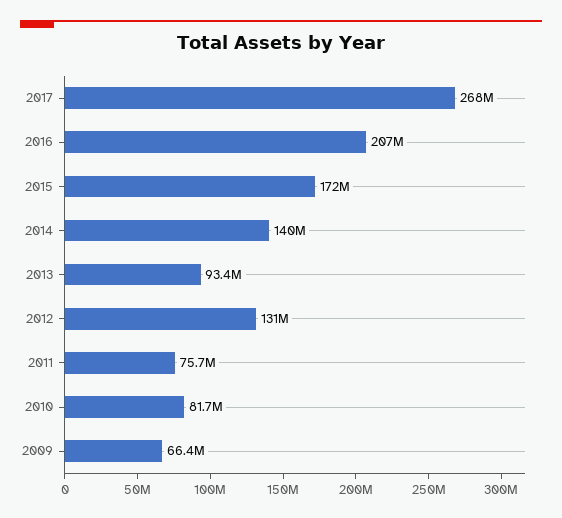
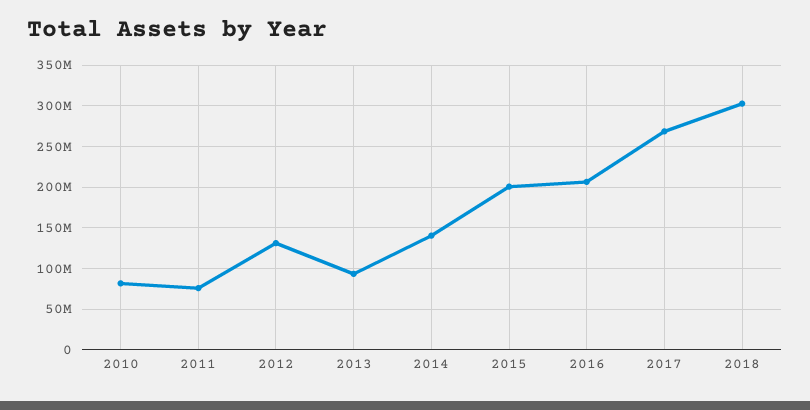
2015: 172000000 -> 200000000
2009: 66400000 -> none
2018: none -> 300000000

